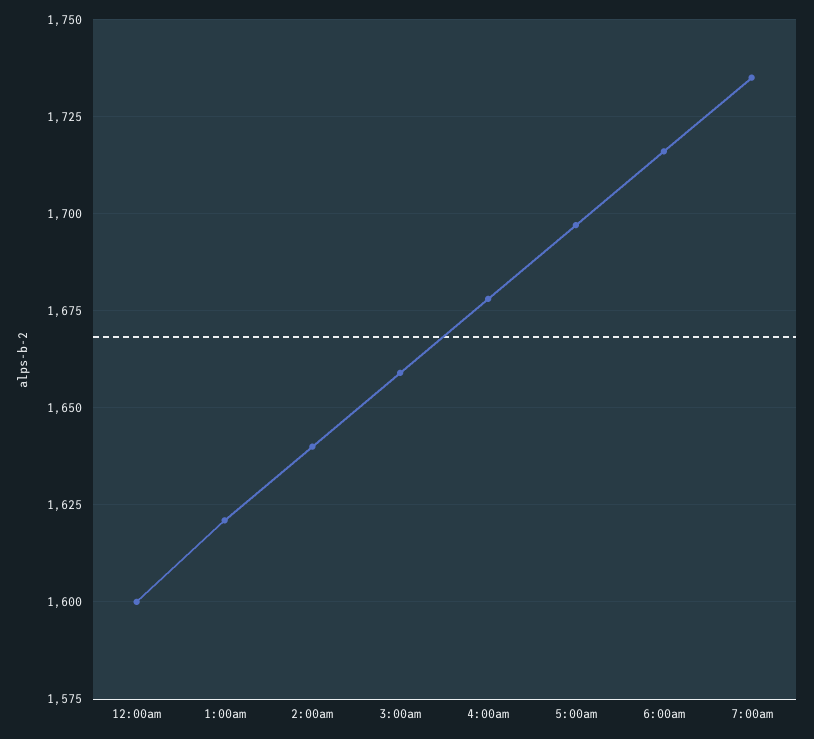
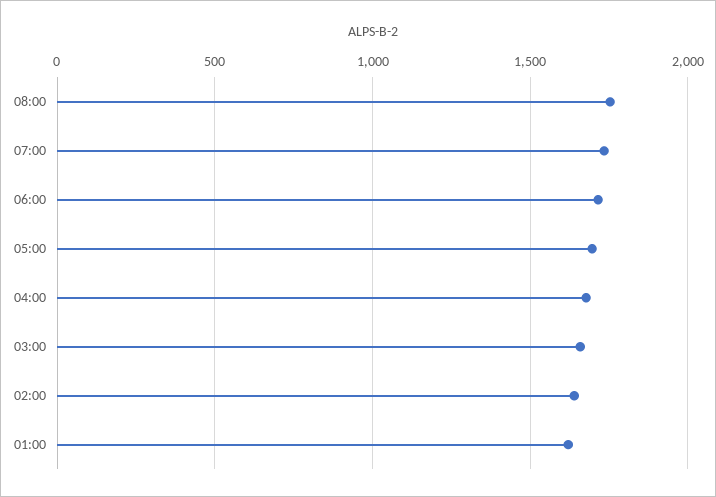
12:00am: 1600 -> none
08:00: none -> 1750

